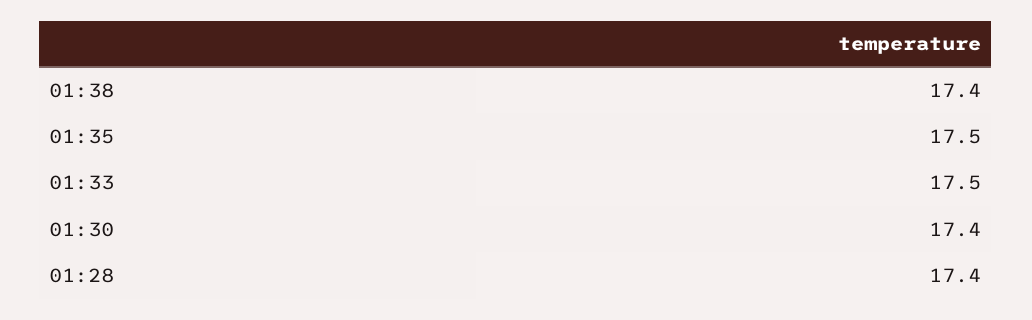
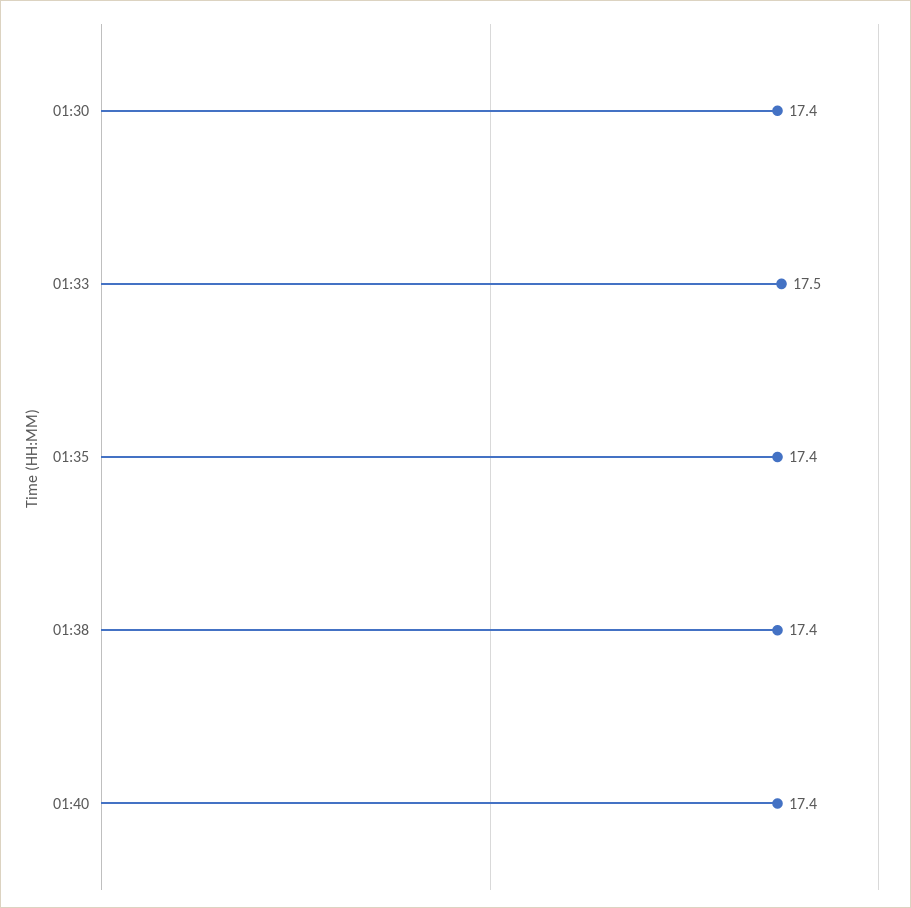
01:35: 17.5 -> 17.4
01:28: 17.4 -> none
01:40: none -> 17.4

